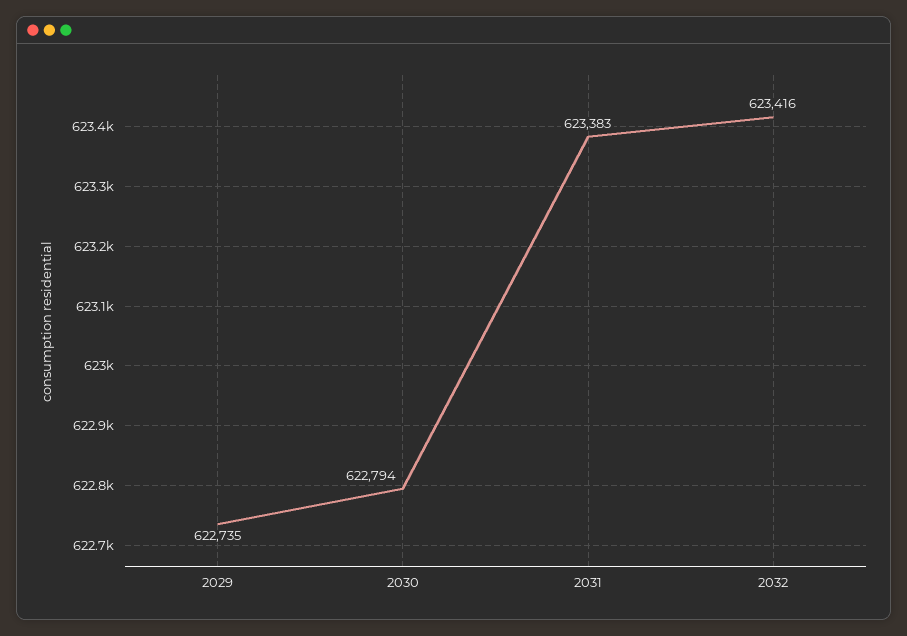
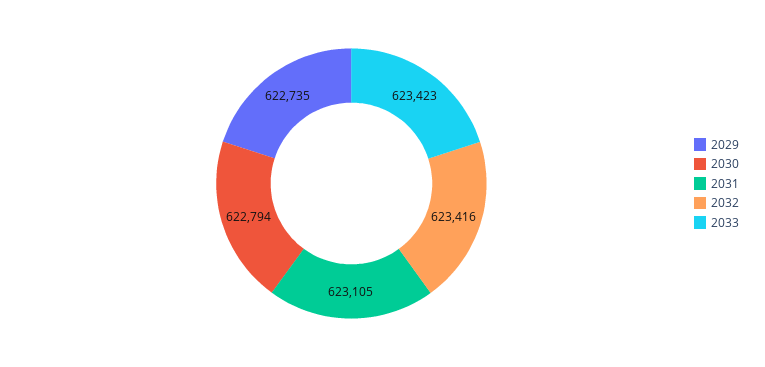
2031: 623383 -> 623105
2033: none -> 623423

